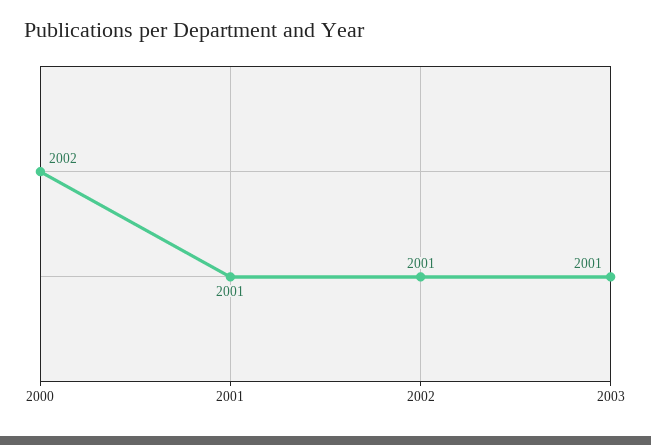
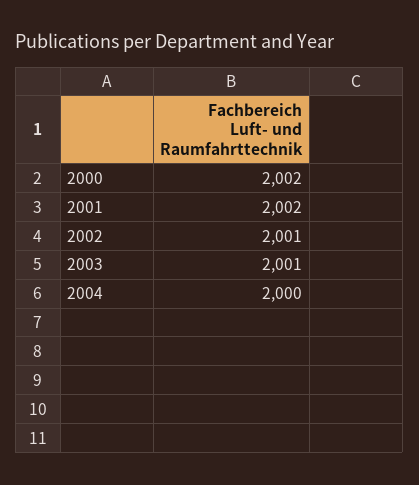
2001: 2001 -> 2002
2004: none -> 2000

